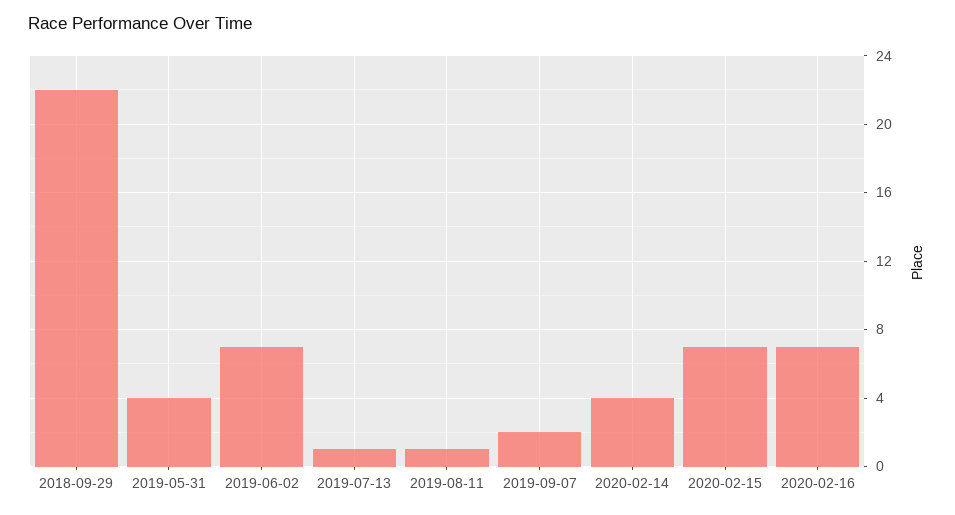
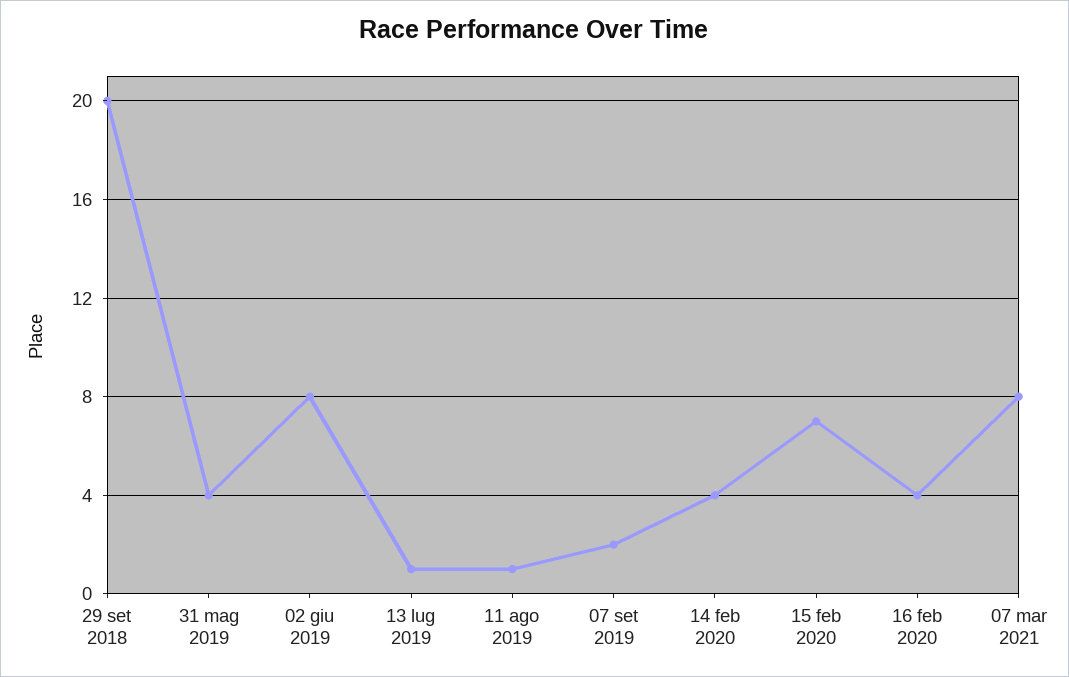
2018-09-29: 22 -> 20
2019-06-02: 7 -> 8
2020-02-16: 7 -> 4
07 mar 2021: none -> 8

